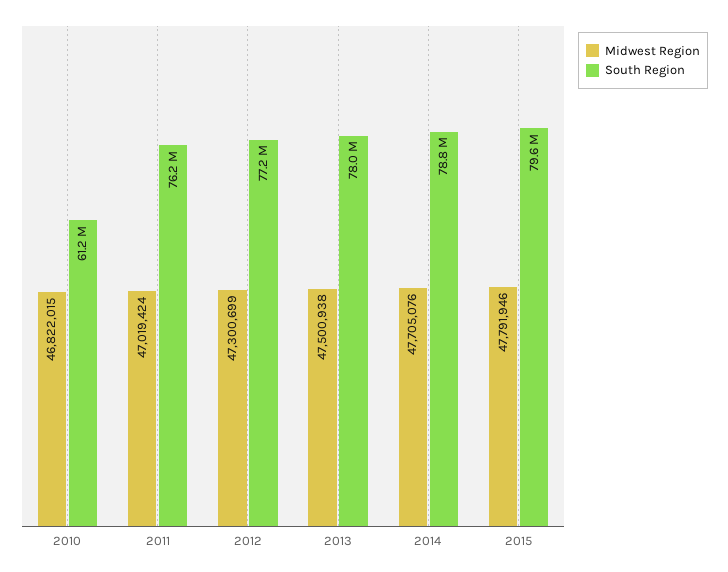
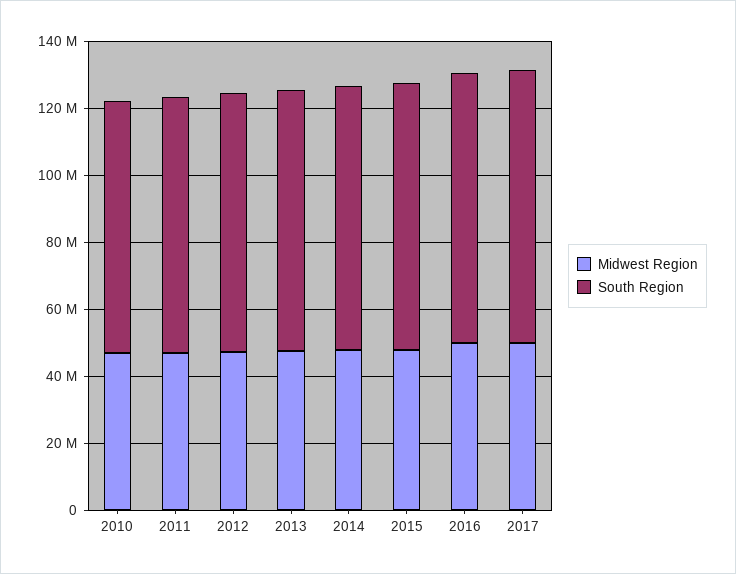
South Region, 2010: 61200000 -> 75000000
Midwest Region, 2016: none -> 50000000
South Region, 2016: none -> 80000000
Midwest Region, 2017: none -> 50000000
South Region, 2017: none -> 80000000

